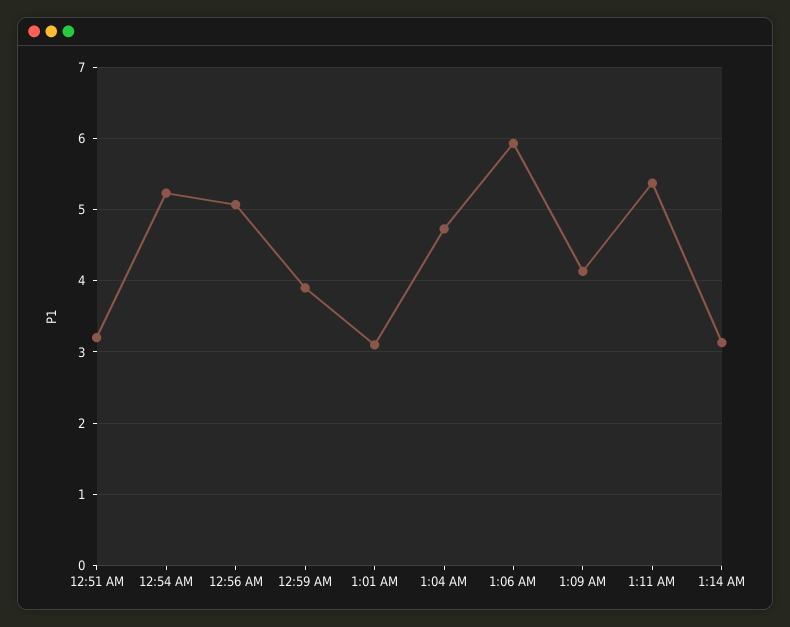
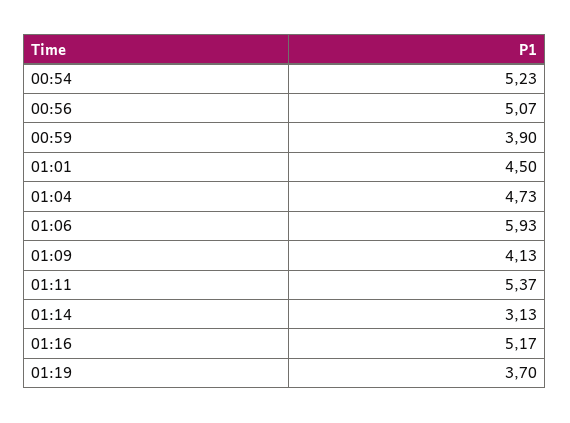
12:51 AM: 3.2 -> none
1:01 AM: 3.1 -> 4.5
01:16: none -> 5.17
01:19: none -> 3.7

